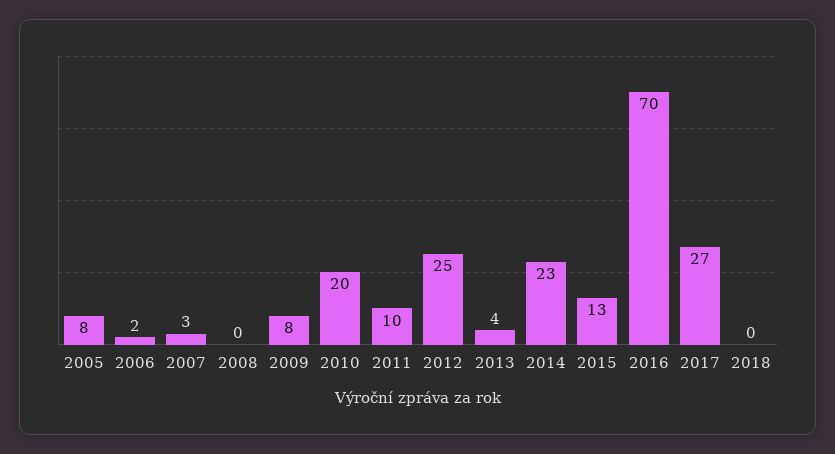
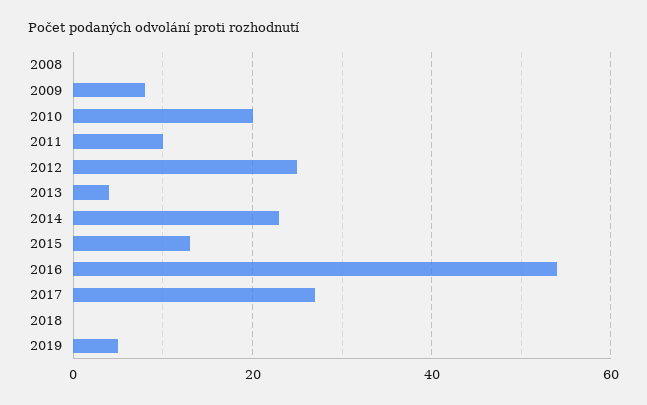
2005: 8 -> none
2006: 2 -> none
2007: 3 -> none
2016: 70 -> 55
2019: none -> 5

